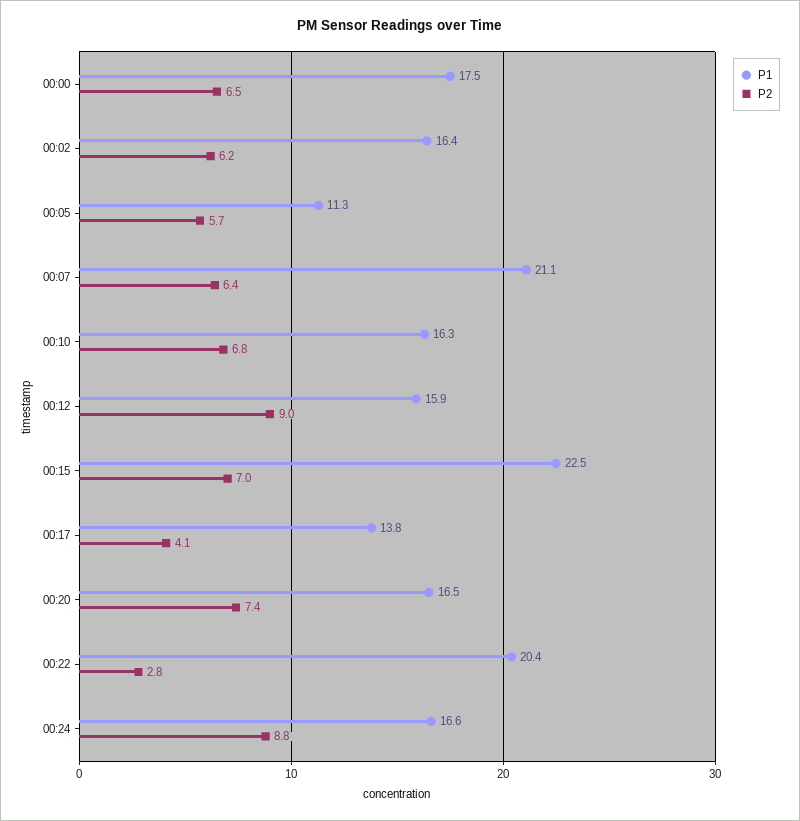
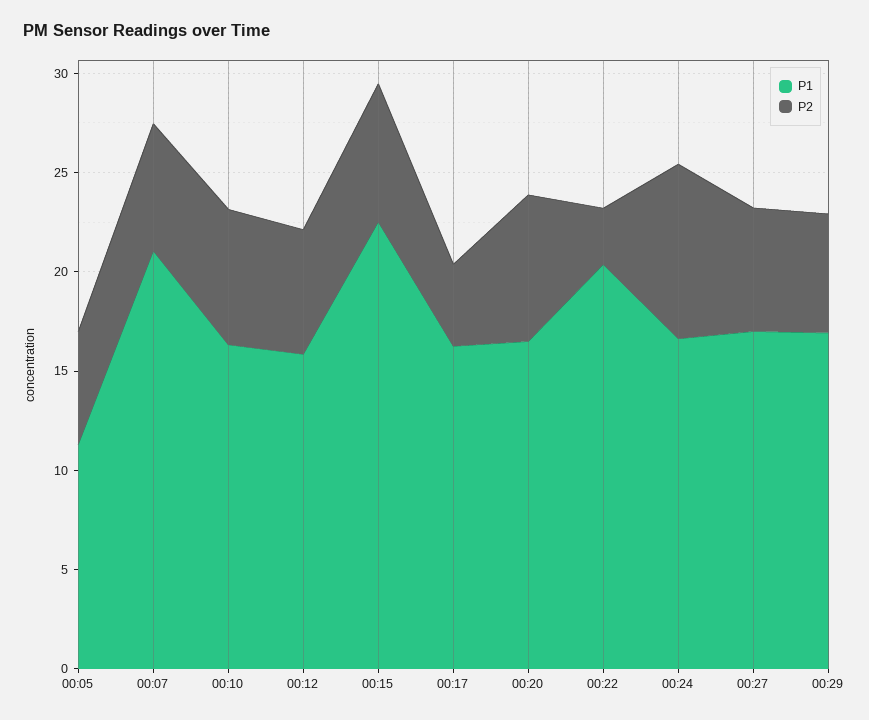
P1, 00:00: 17.5 -> none
P2, 00:00: 6.5 -> none
P1, 00:02: 16.4 -> none
P2, 00:02: 6.2 -> none
P2, 00:12: 9 -> 6
P1, 00:17: 13.8 -> 16
P1, 00:27: none -> 17
P2, 00:27: none -> 6
P1, 00:29: none -> 17
P2, 00:29: none -> 6

